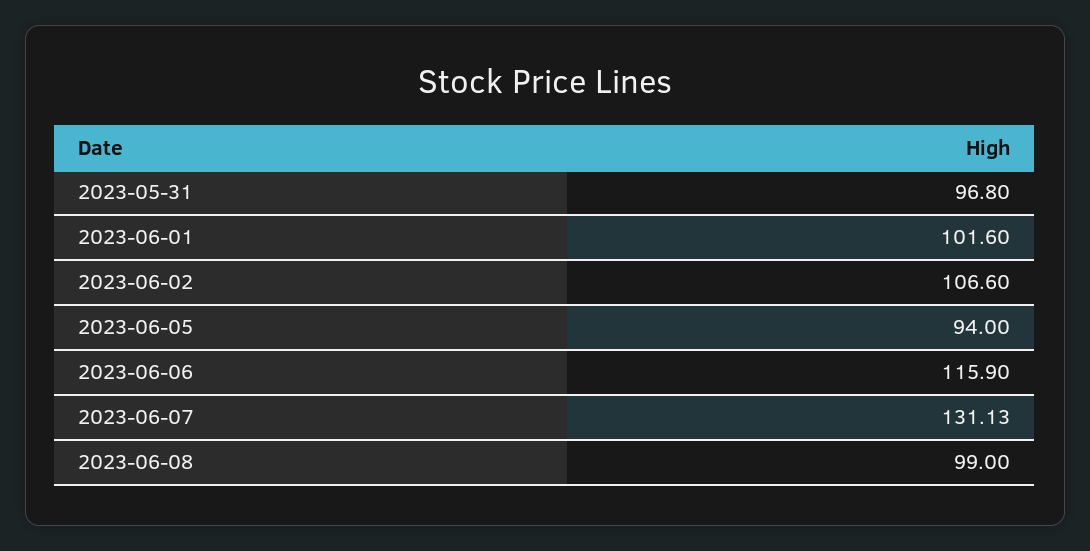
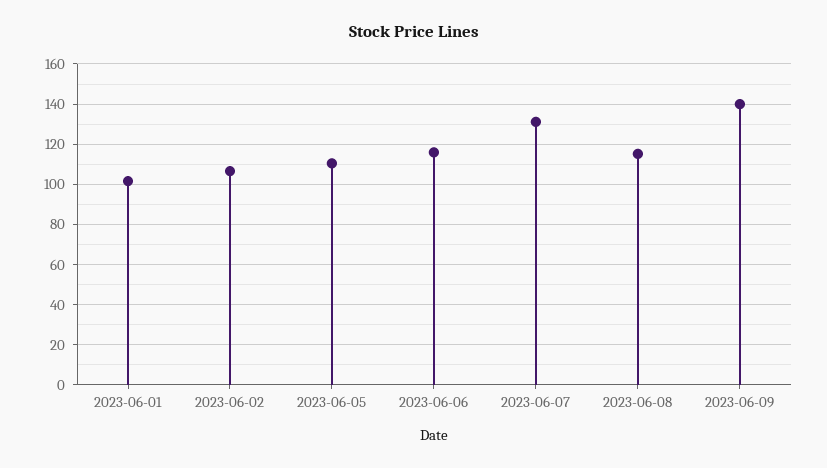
2023-05-31: 96.8 -> none
2023-06-05: 94 -> 110
2023-06-08: 99 -> 115
2023-06-09: none -> 140

